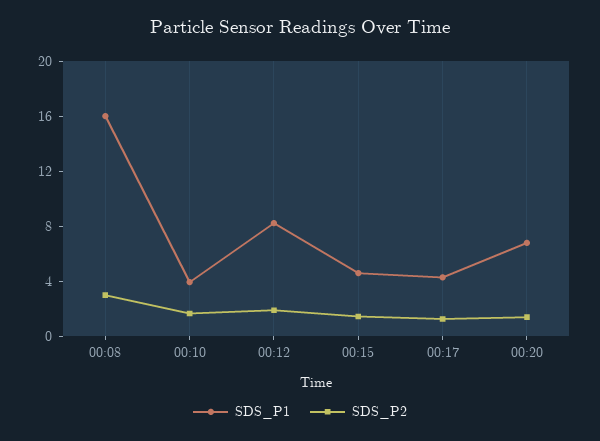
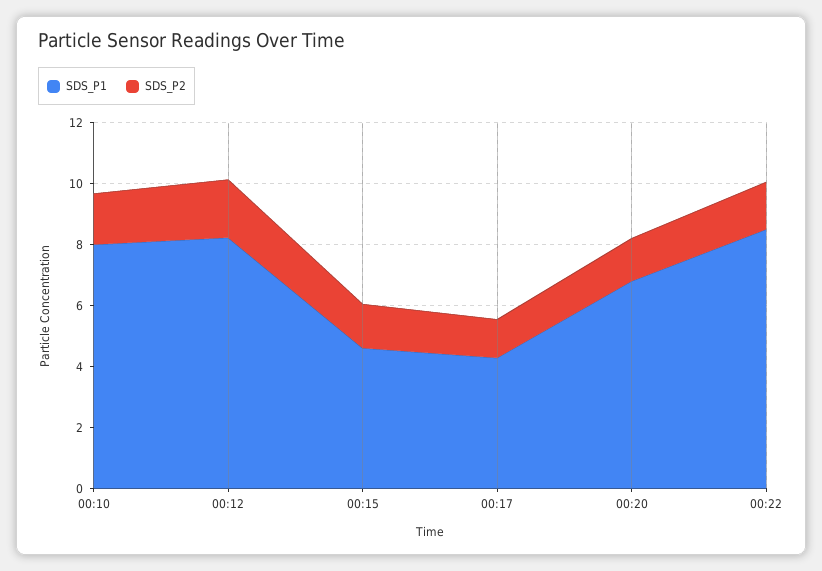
SDS_P1, 00:08: 16 -> none
SDS_P2, 00:08: 3 -> none
SDS_P1, 00:10: 4 -> 8
SDS_P1, 00:22: none -> 8.5
SDS_P2, 00:22: none -> 1.5

